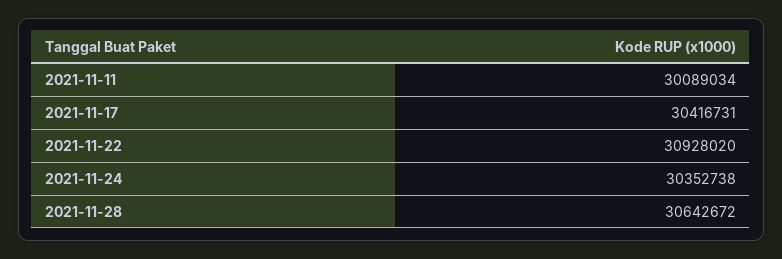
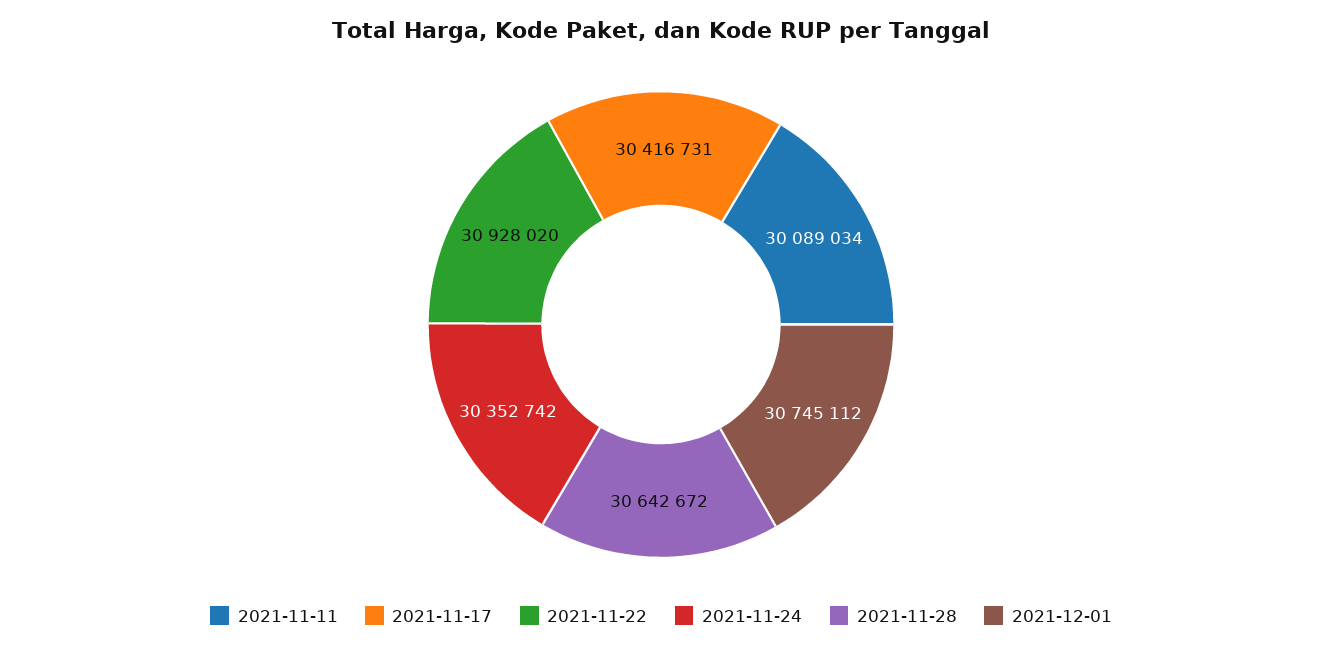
2021-11-24: 30352738 -> 30352742
2021-12-01: none -> 30745112

